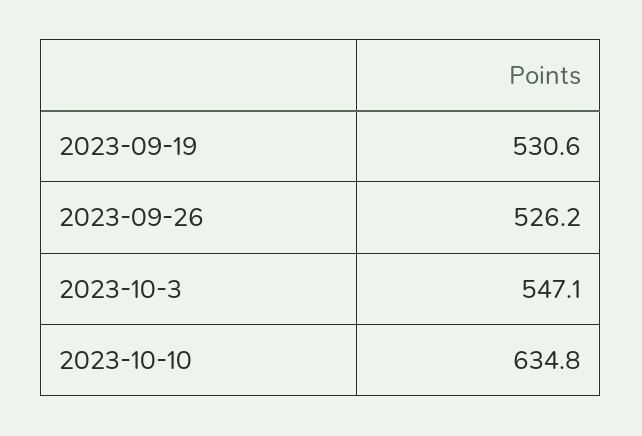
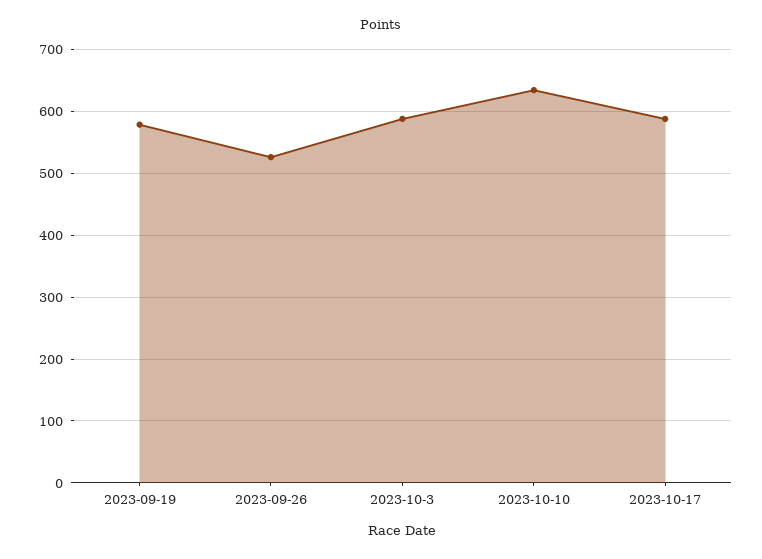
2023-09-19: 530.6 -> 580
2023-10-3: 547.1 -> 590
2023-10-17: none -> 590

